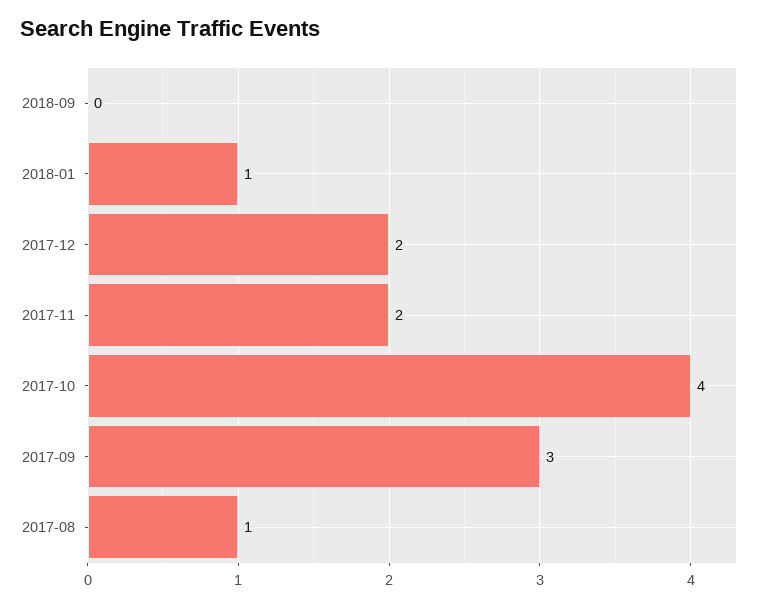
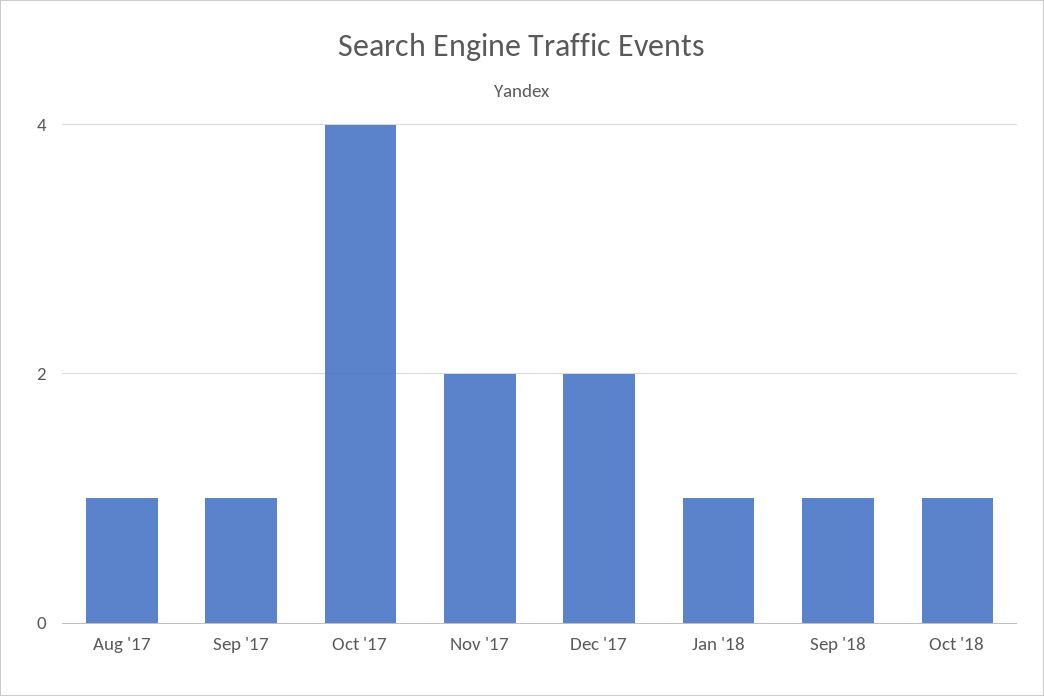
2018-09: 0 -> 1
2017-09: 3 -> 1
Oct '18: none -> 1

